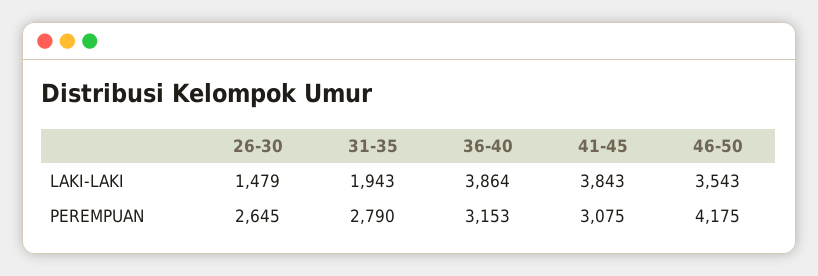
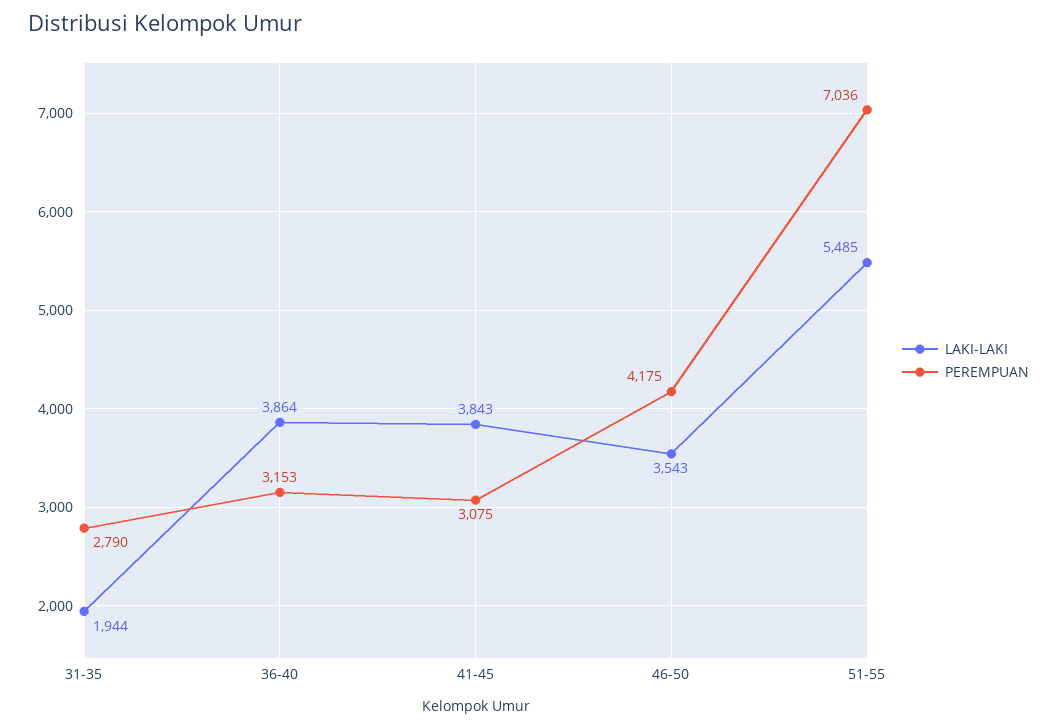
LAKI-LAKI, 26-30: 1479 -> none
LAKI-LAKI, 31-35: 1943 -> 1944
PEREMPUAN, 26-30: 2645 -> none
LAKI-LAKI, 51-55: none -> 5485
PEREMPUAN, 51-55: none -> 7036

